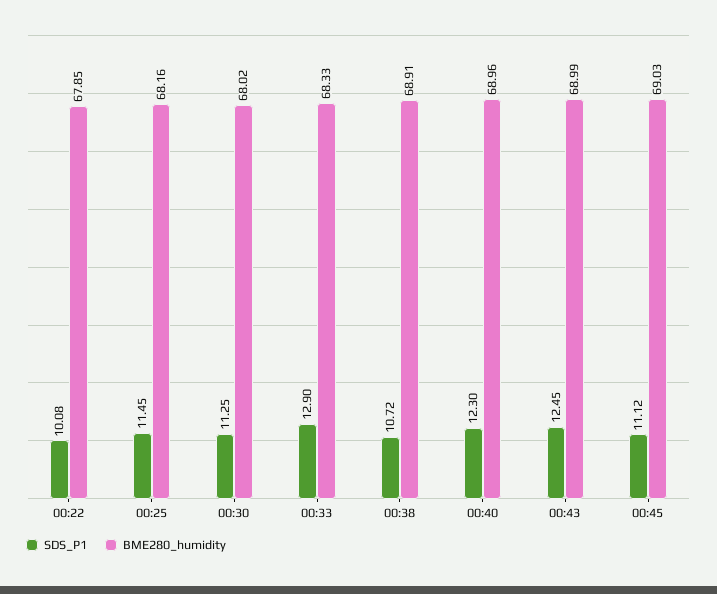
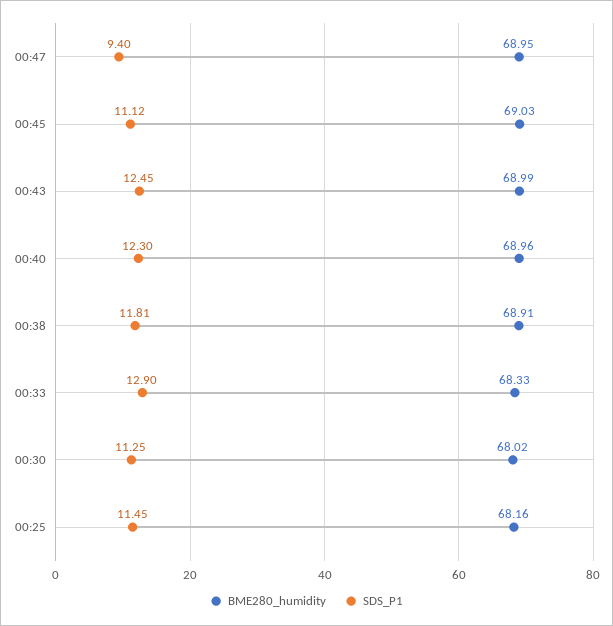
SDS_P1, 00:22: 10.08 -> none
BME280_humidity, 00:22: 67.85 -> none
SDS_P1, 00:38: 10.72 -> 11.81
BME280_humidity, 00:47: none -> 68.95
SDS_P1, 00:47: none -> 9.4

